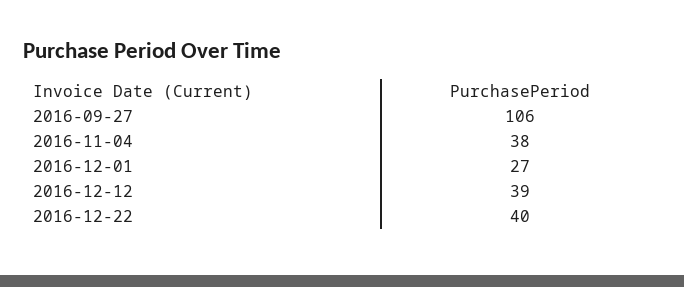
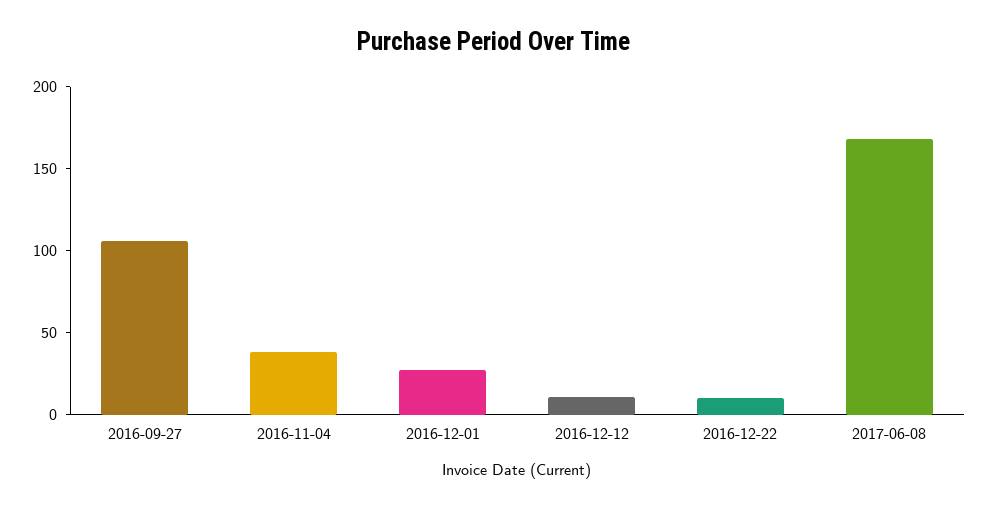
2016-12-12: 39 -> 10
2016-12-22: 40 -> 10
2017-06-08: none -> 170

